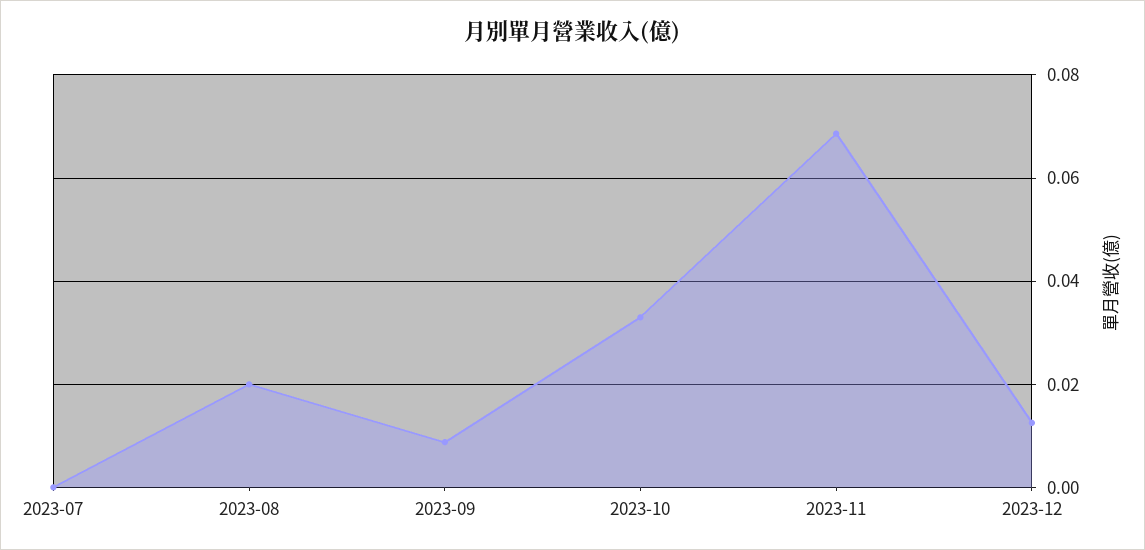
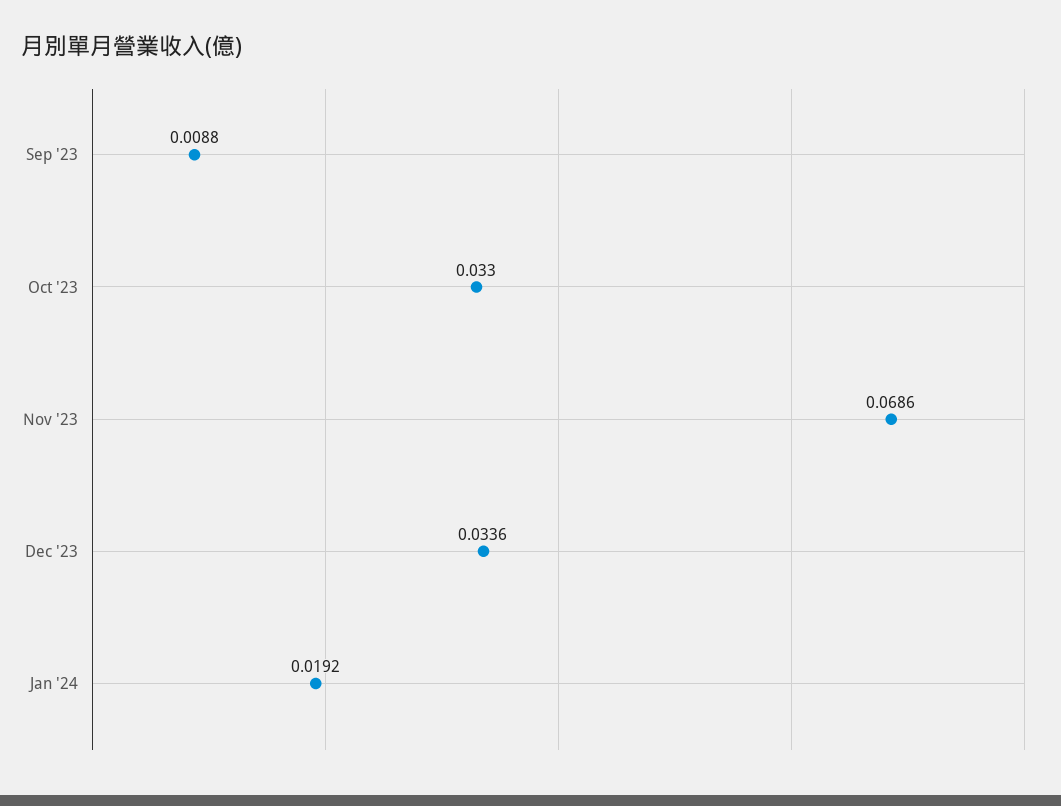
2023-07: 0 -> none
2023-08: 0.02 -> none
2023-12: 0.012 -> 0.0336
Jan '24: none -> 0.0192

